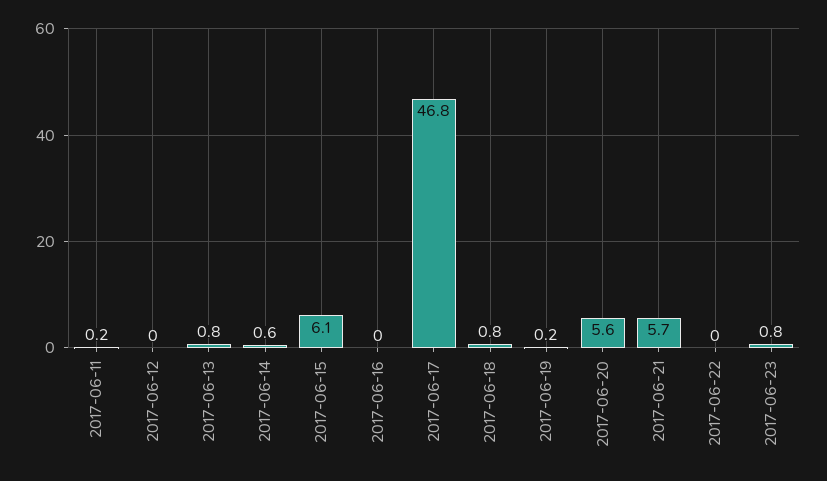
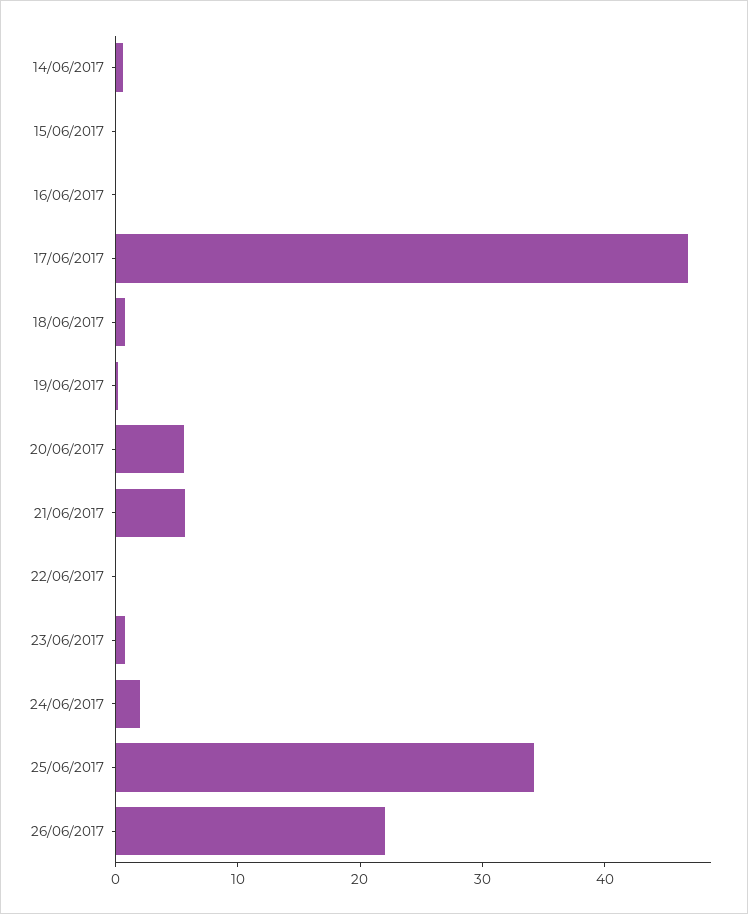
2017-06-11: 0.2 -> none
2017-06-12: 0 -> none
2017-06-13: 0.8 -> none
2017-06-15: 6.1 -> 0
24/06/2017: none -> 2
25/06/2017: none -> 34
26/06/2017: none -> 22

